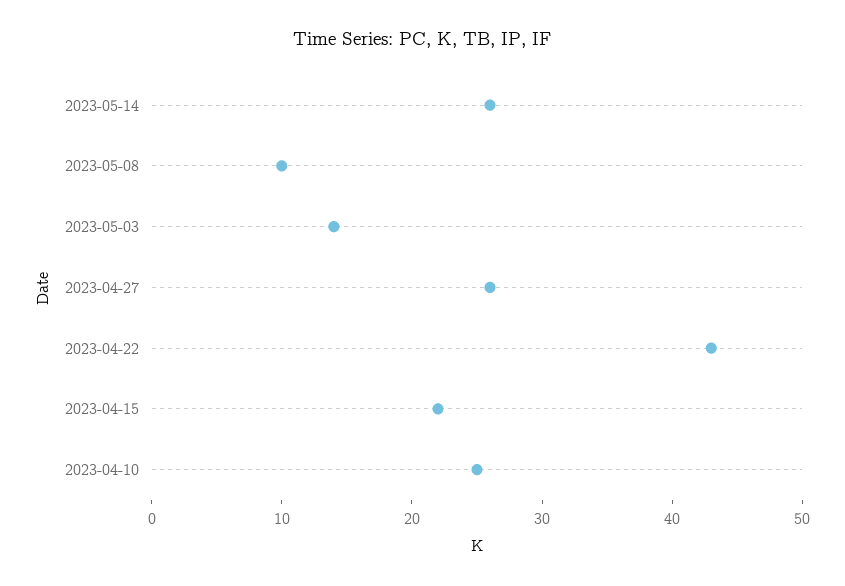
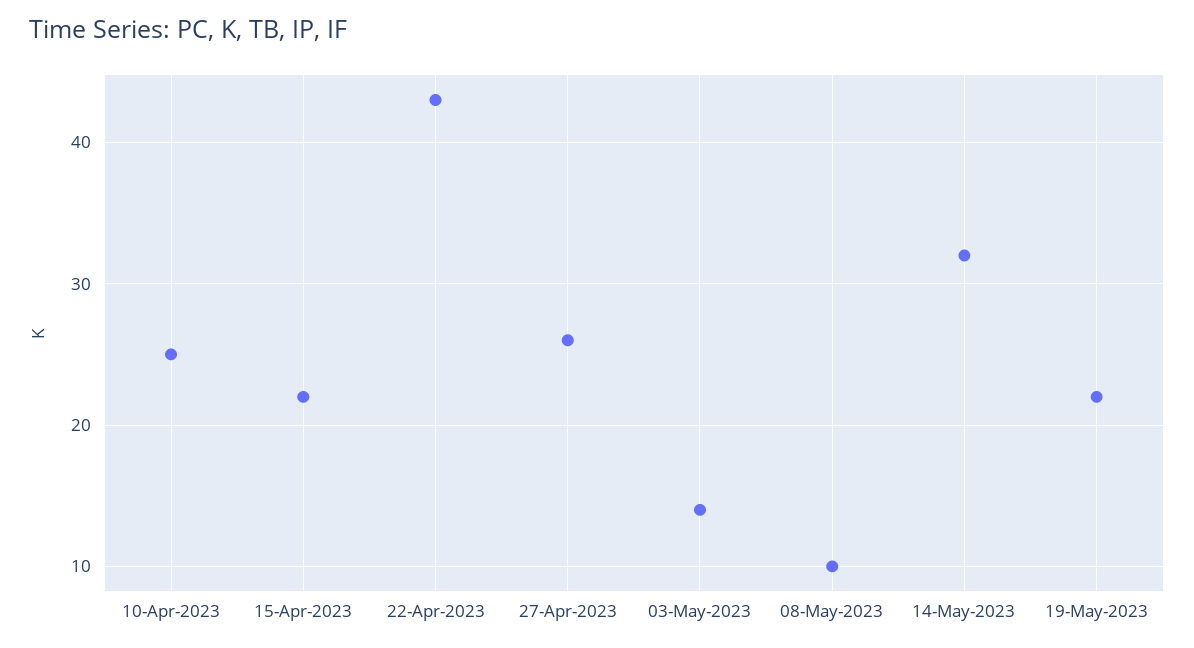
2023-05-14: 26 -> 32
19-May-2023: none -> 22

